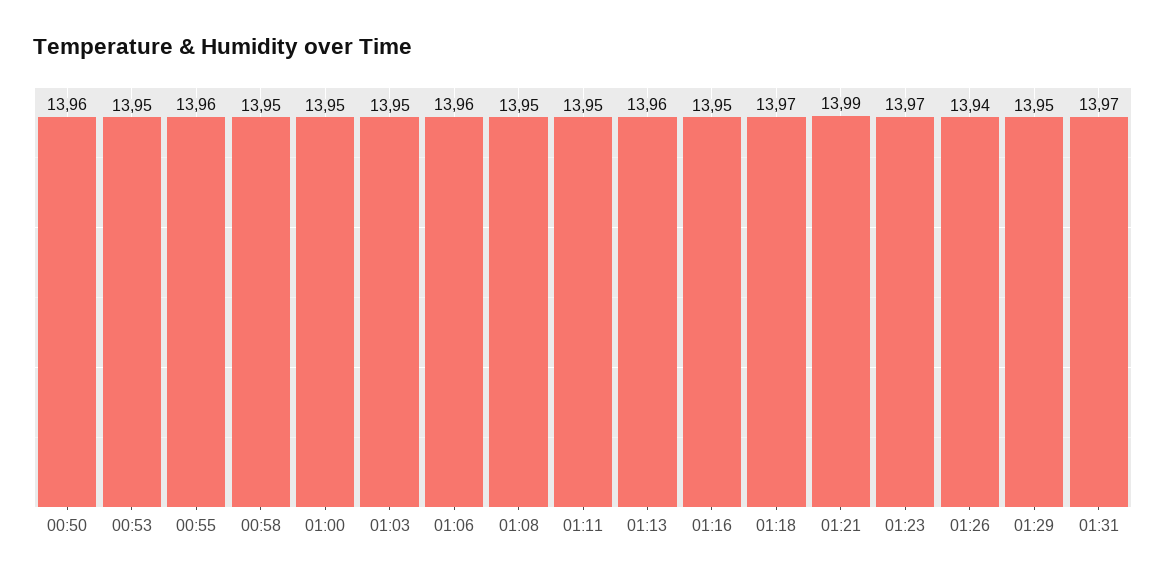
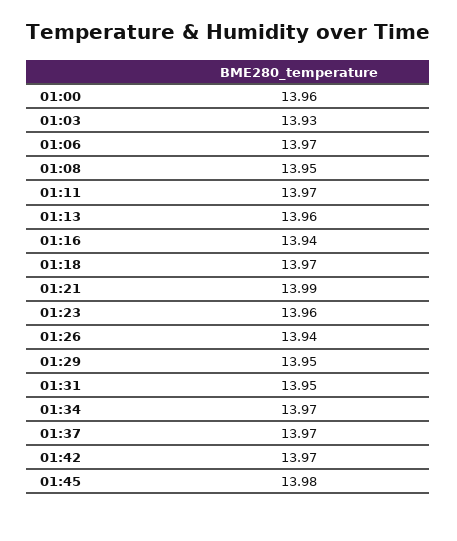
00:50: 13.96 -> none
00:53: 13.95 -> none
00:55: 13.96 -> none
00:58: 13.95 -> none
01:00: 13.95 -> 13.96
01:03: 13.95 -> 13.93
01:06: 13.96 -> 13.97
01:11: 13.95 -> 13.97
01:16: 13.95 -> 13.94
01:23: 13.97 -> 13.96
01:31: 13.97 -> 13.95
01:34: none -> 13.97
01:37: none -> 13.97
01:42: none -> 13.97
01:45: none -> 13.98

